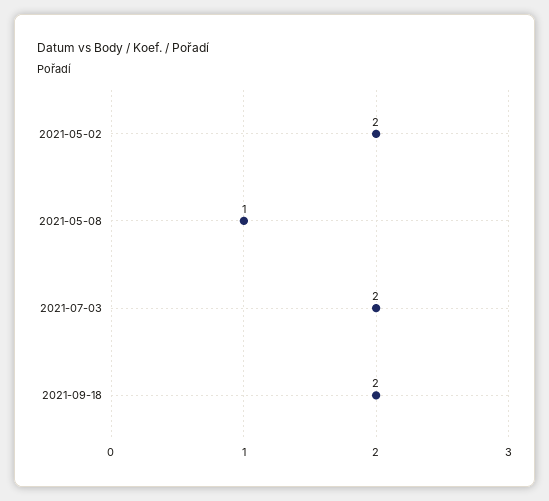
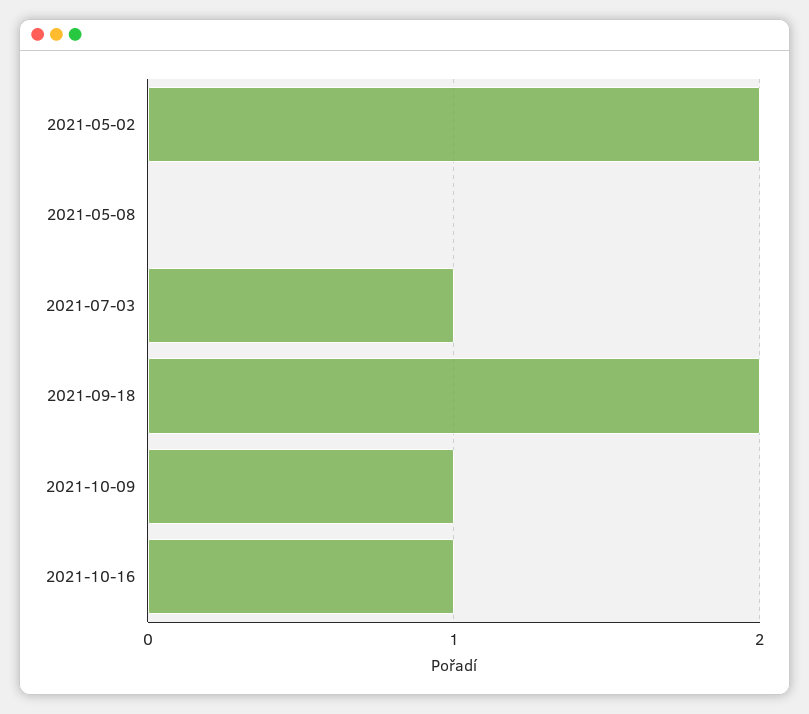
2021-05-08: 1 -> 0
2021-07-03: 2 -> 1
2021-10-09: none -> 1
2021-10-16: none -> 1

